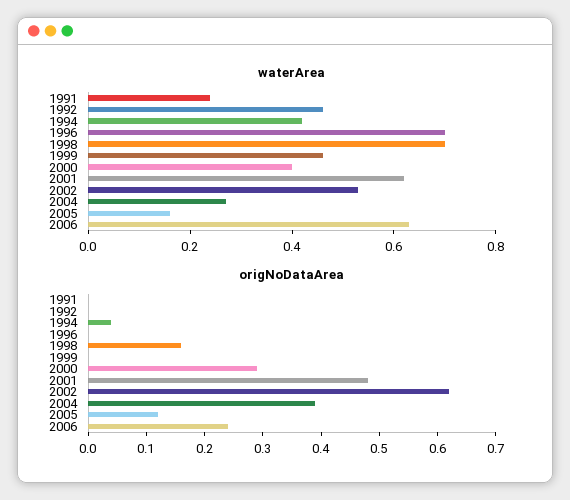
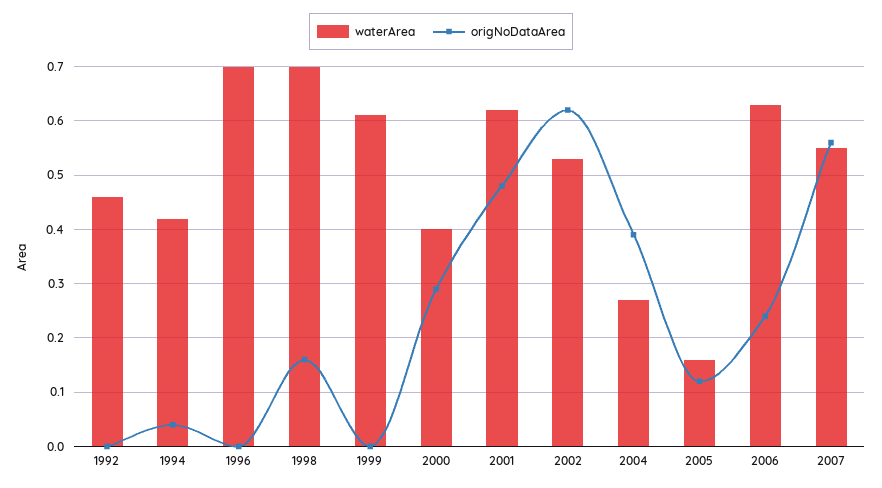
waterArea, 1991: 0.25 -> none
waterArea, 1999: 0.45 -> 0.6
origNoDataArea, 1991: 0 -> none
waterArea, 2007: none -> 0.55
origNoDataArea, 2007: none -> 0.55

